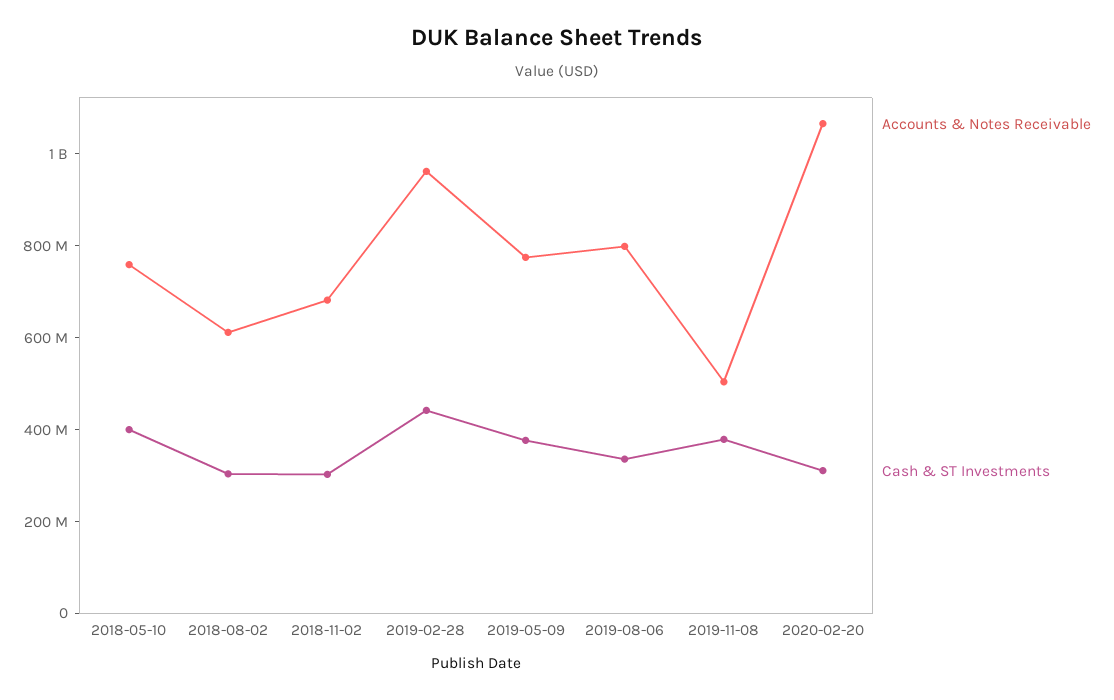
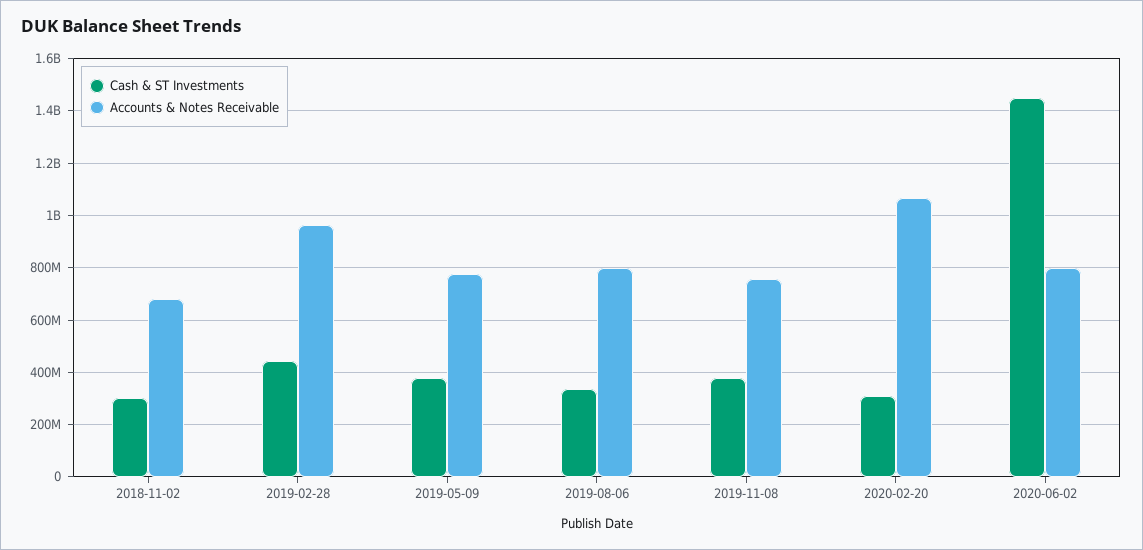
Accounts & Notes Receivable, 2018-05-10: 750000000 -> none
Cash & ST Investments, 2018-05-10: 400000000 -> none
Accounts & Notes Receivable, 2018-08-02: 600000000 -> none
Cash & ST Investments, 2018-08-02: 300000000 -> none
Accounts & Notes Receivable, 2019-11-08: 500000000 -> 750000000
Cash & ST Investments, 2020-06-02: none -> 1450000000
Accounts & Notes Receivable, 2020-06-02: none -> 800000000

